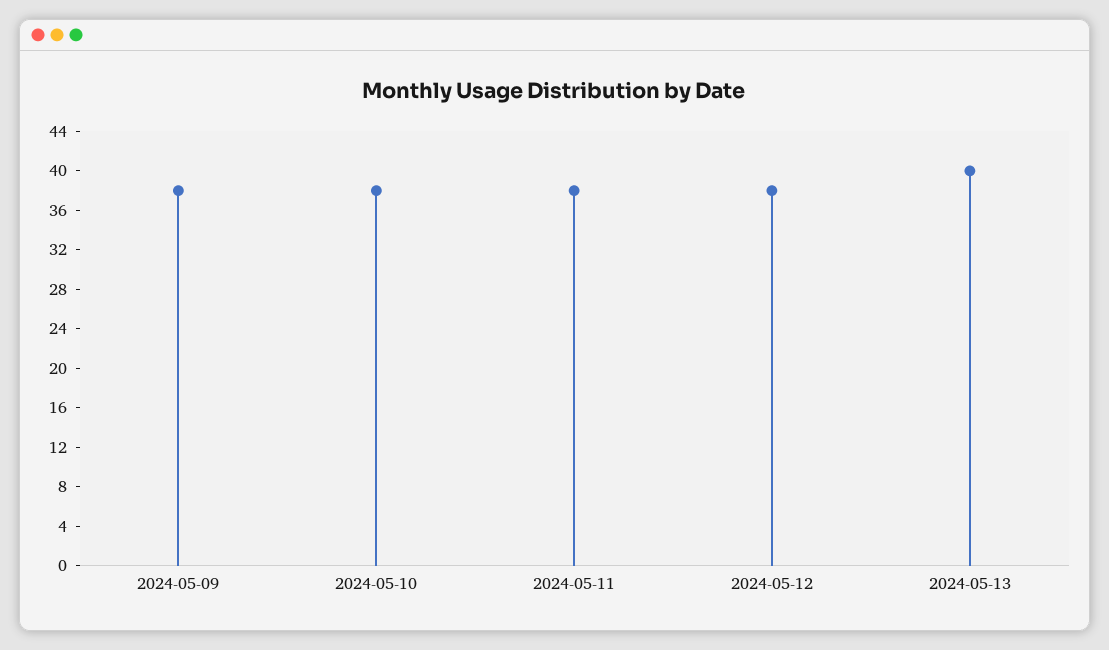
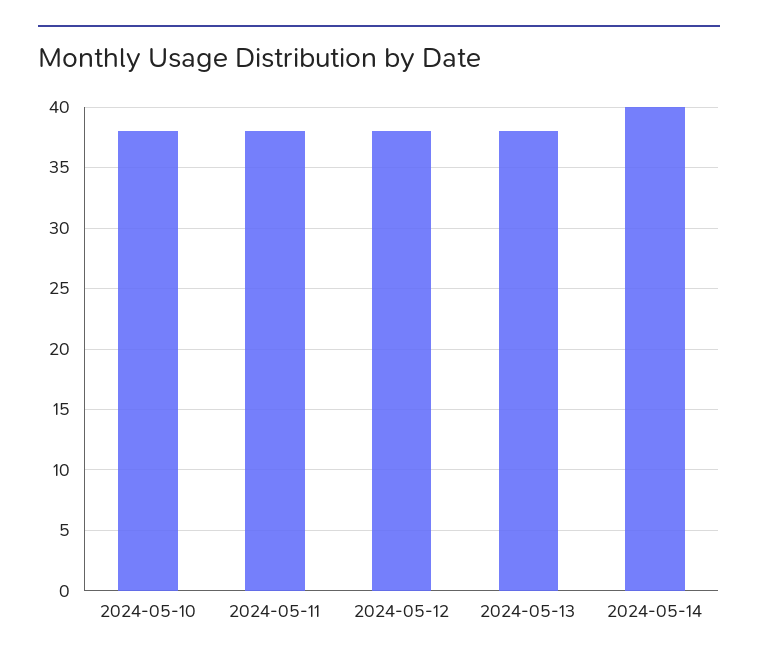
2024-05-09: 38 -> none
2024-05-13: 40 -> 38
2024-05-14: none -> 40

